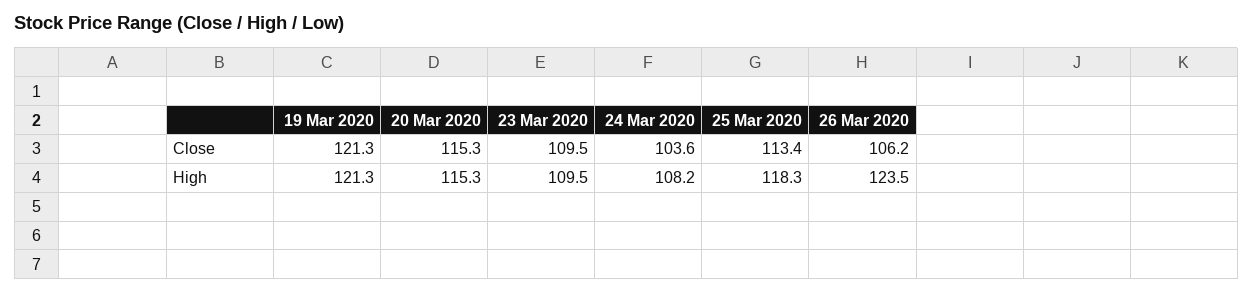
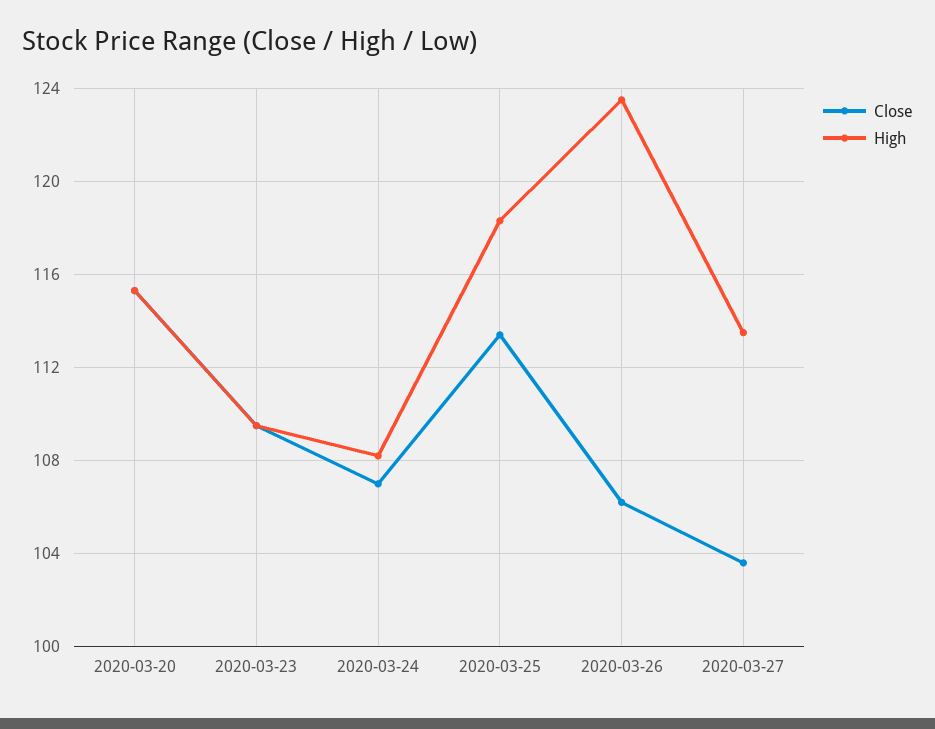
Close, 19 Mar 2020: 121.3 -> none
Close, 24 Mar 2020: 103.6 -> 107
High, 19 Mar 2020: 121.3 -> none
Close, 2020-03-27: none -> 103.5
High, 2020-03-27: none -> 113.5

